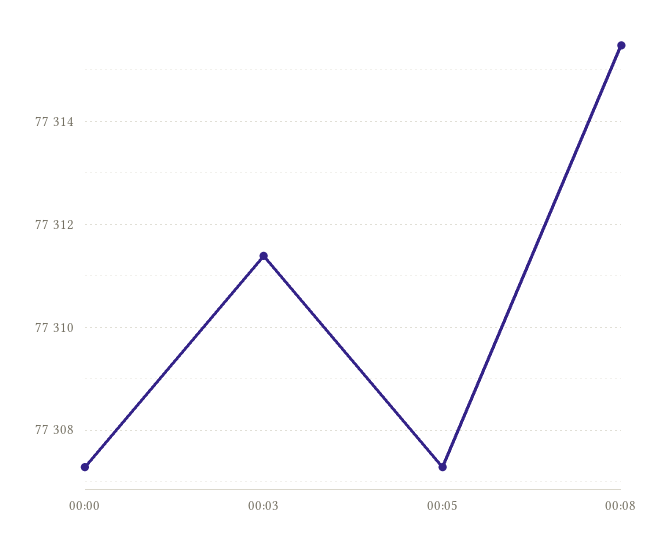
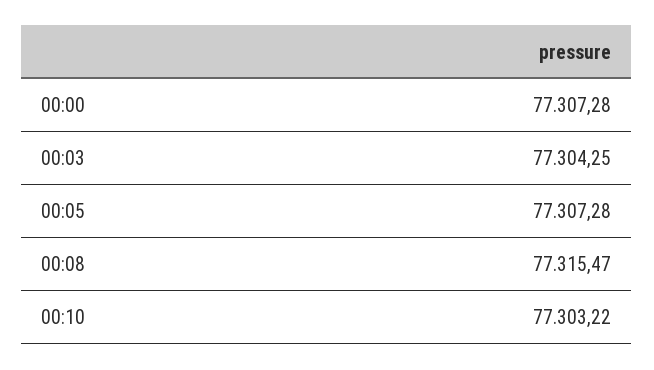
00:03: 77311.4 -> 77304.25
00:10: none -> 77303.22

